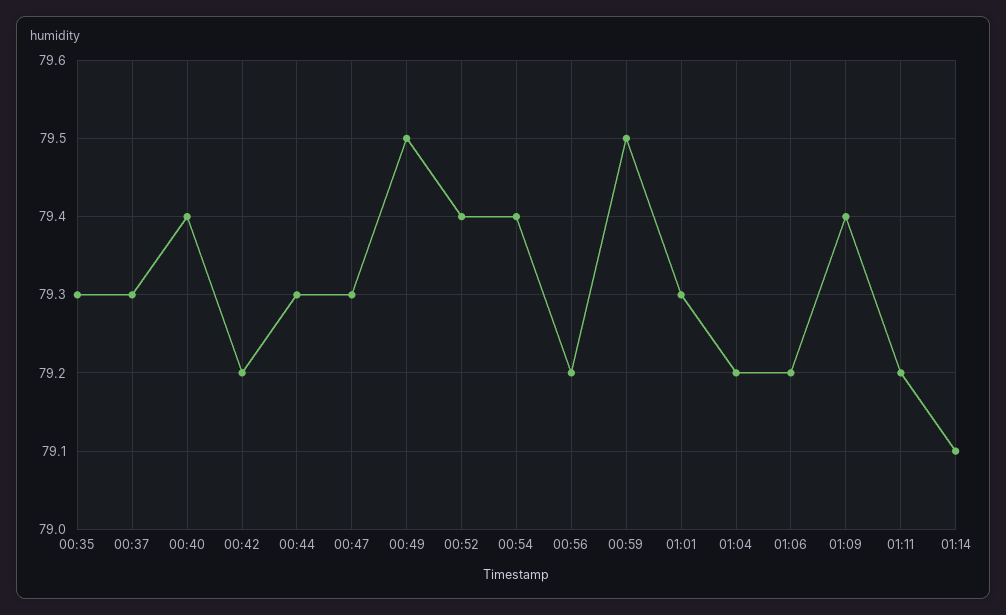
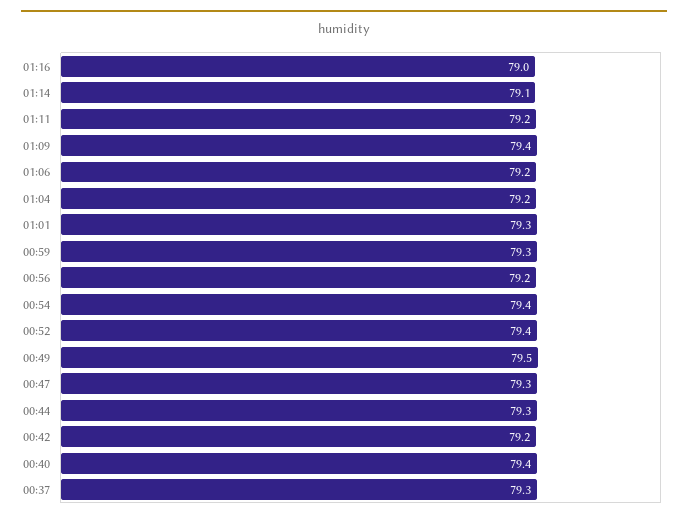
00:35: 79.3 -> none
00:59: 79.5 -> 79.3
01:16: none -> 79

